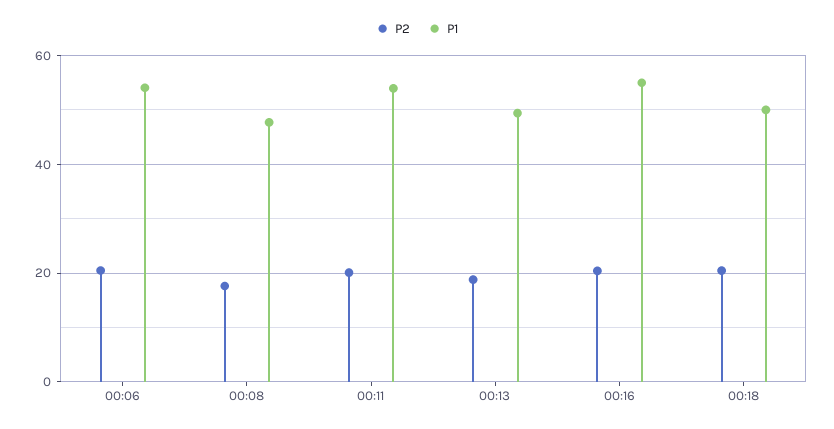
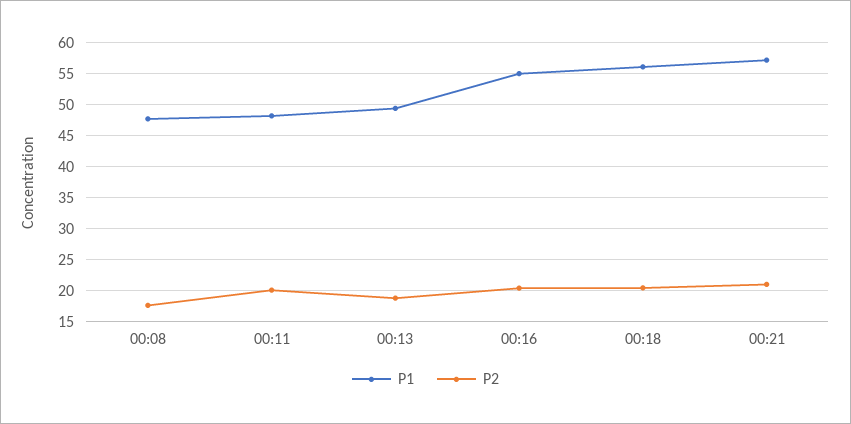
P2, 00:06: 20 -> none
P1, 00:06: 54 -> none
P1, 00:11: 54 -> 48
P1, 00:18: 50 -> 56
P1, 00:21: none -> 57
P2, 00:21: none -> 21

